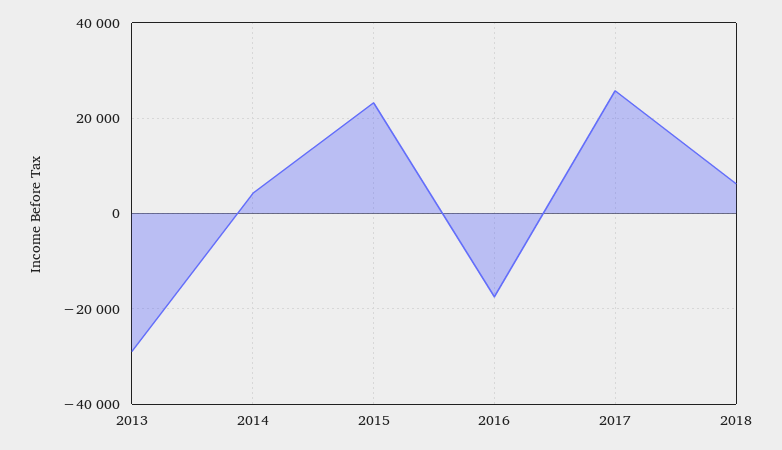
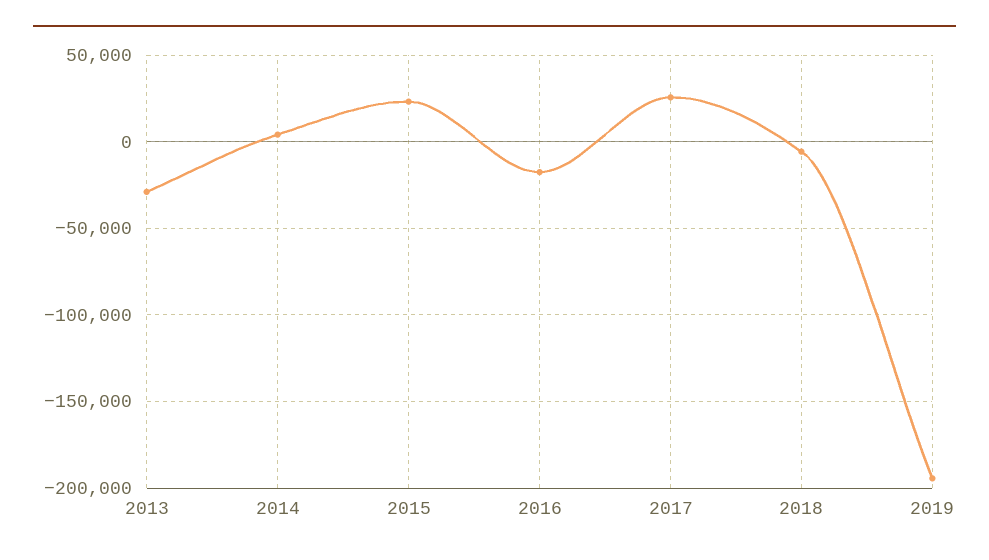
2018: 6000 -> -5000
2019: none -> -195000

